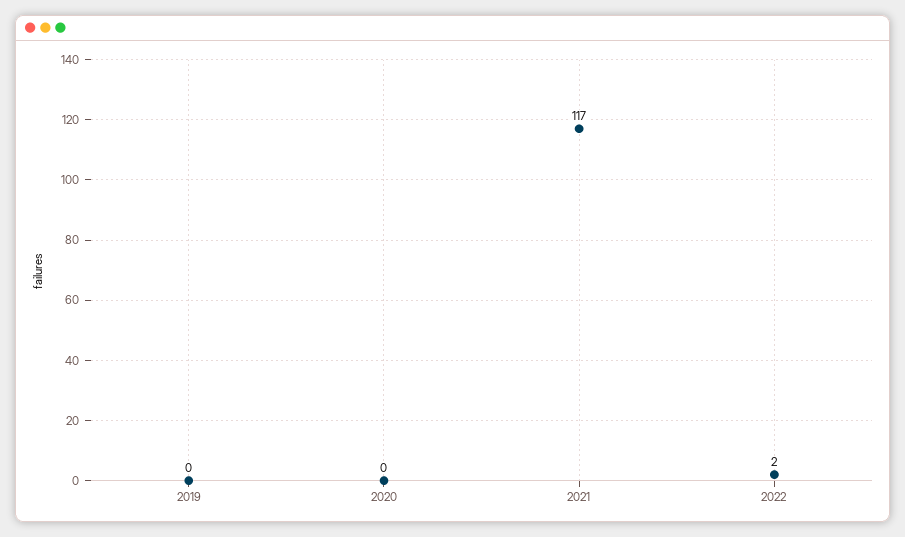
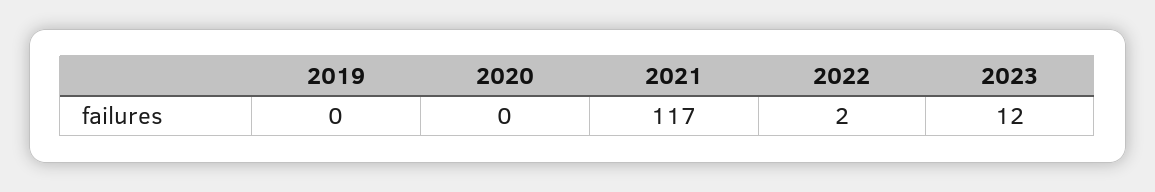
2023: none -> 12

